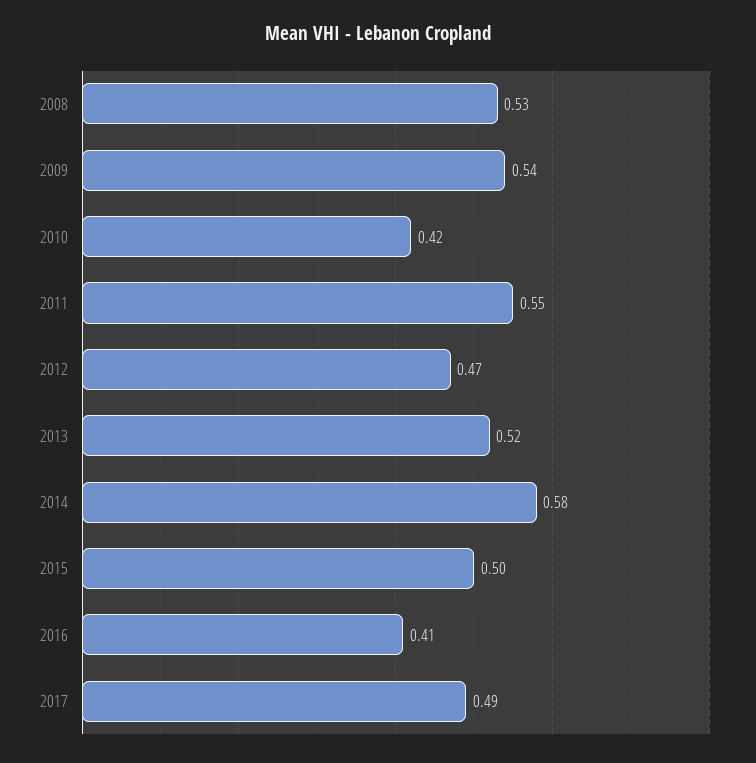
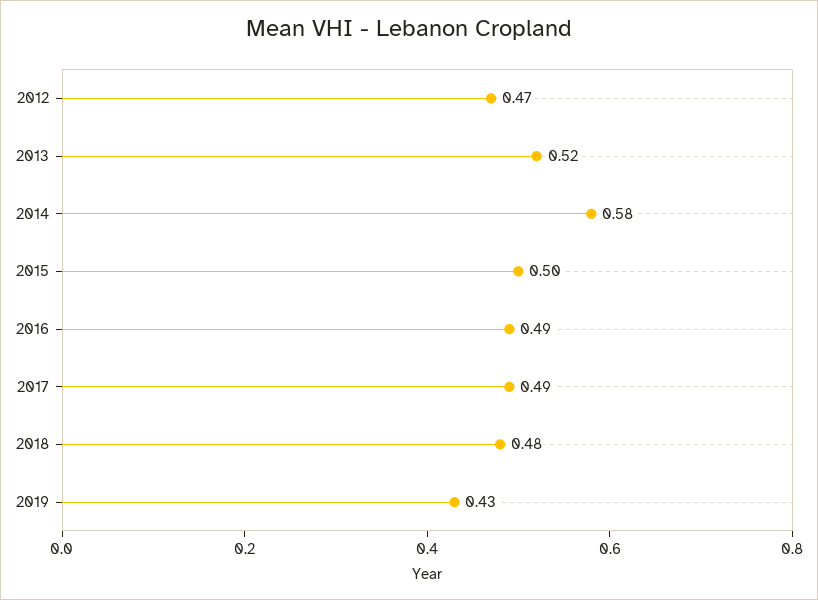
2008: 0.53 -> none
2009: 0.54 -> none
2010: 0.42 -> none
2011: 0.55 -> none
2016: 0.41 -> 0.49
2018: none -> 0.48
2019: none -> 0.43

